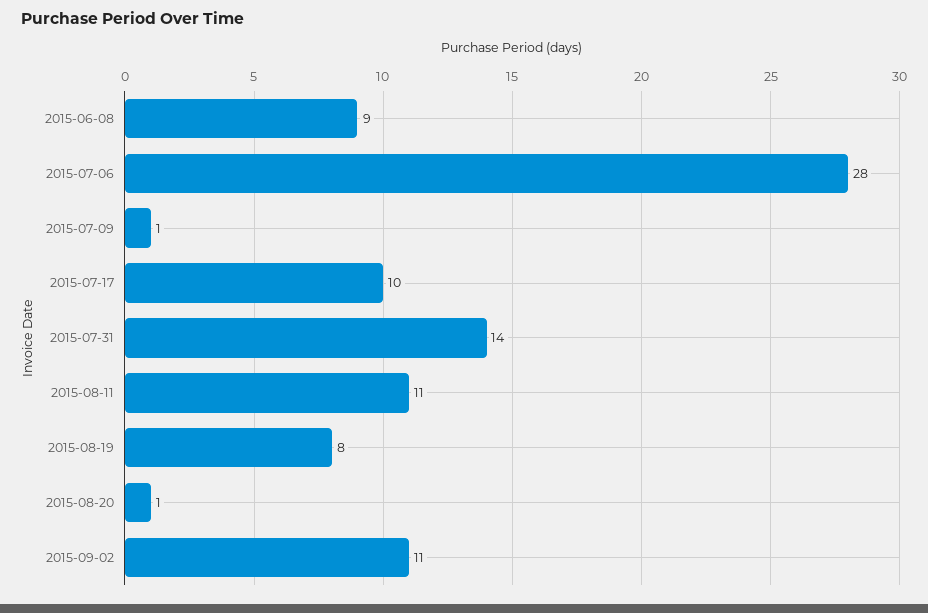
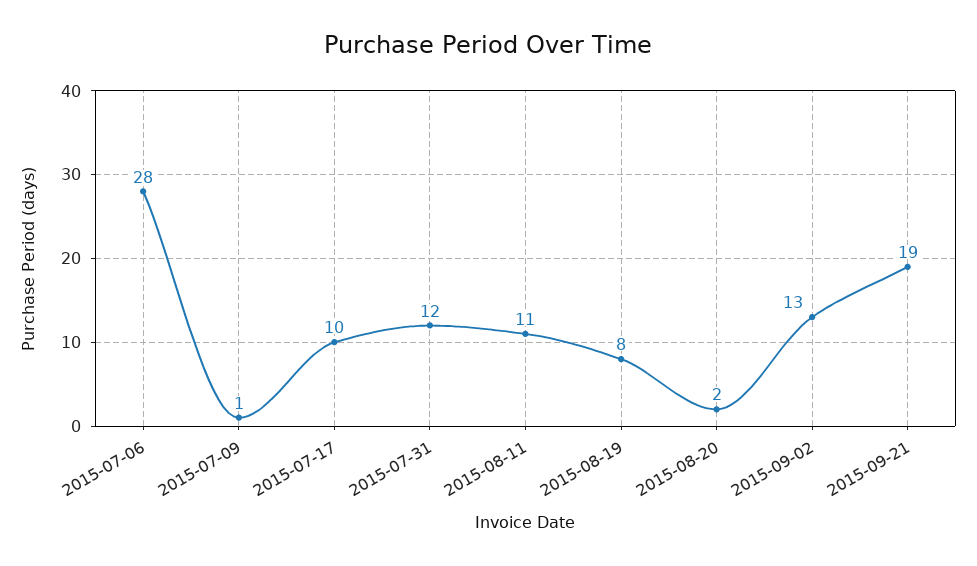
2015-06-08: 9 -> none
2015-07-31: 14 -> 12
2015-08-20: 1 -> 2
2015-09-02: 11 -> 13
2015-09-21: none -> 19

